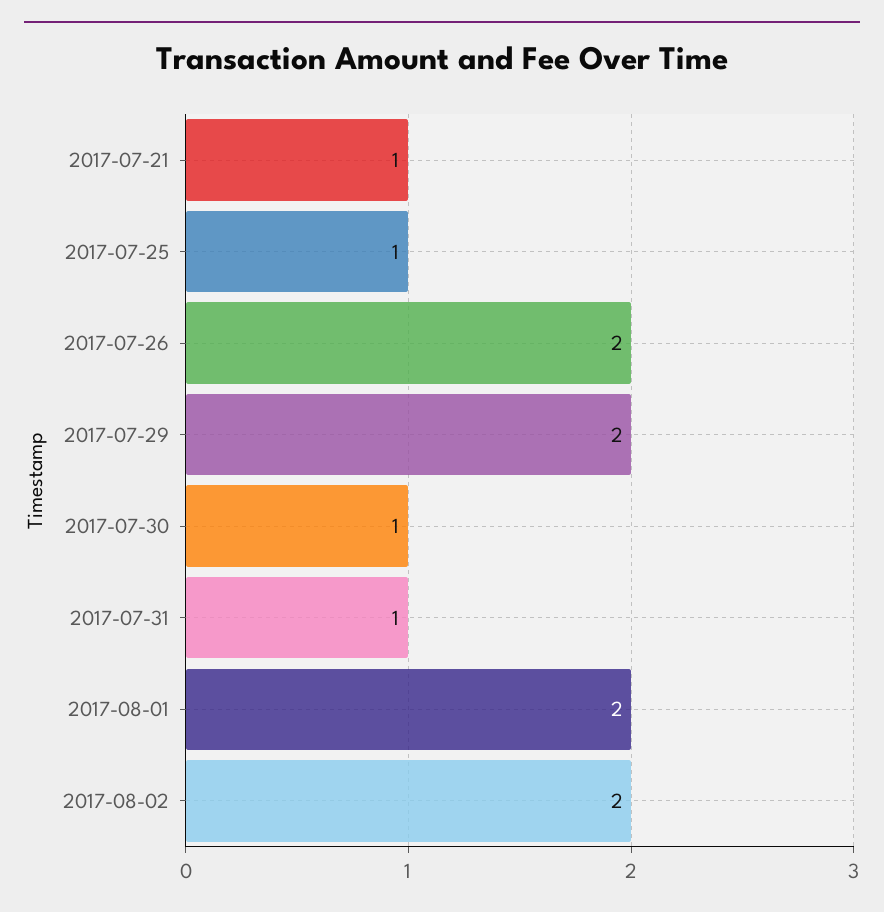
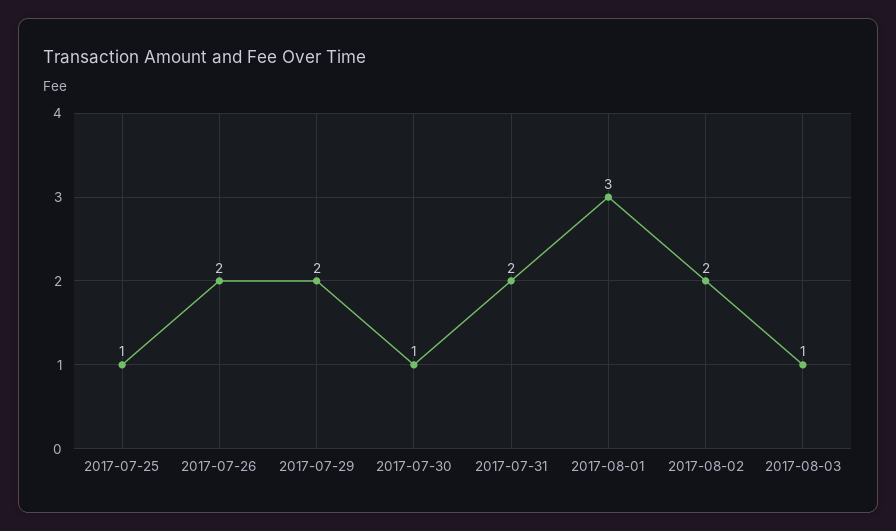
2017-07-21: 1 -> none
2017-07-31: 1 -> 2
2017-08-01: 2 -> 3
2017-08-03: none -> 1

